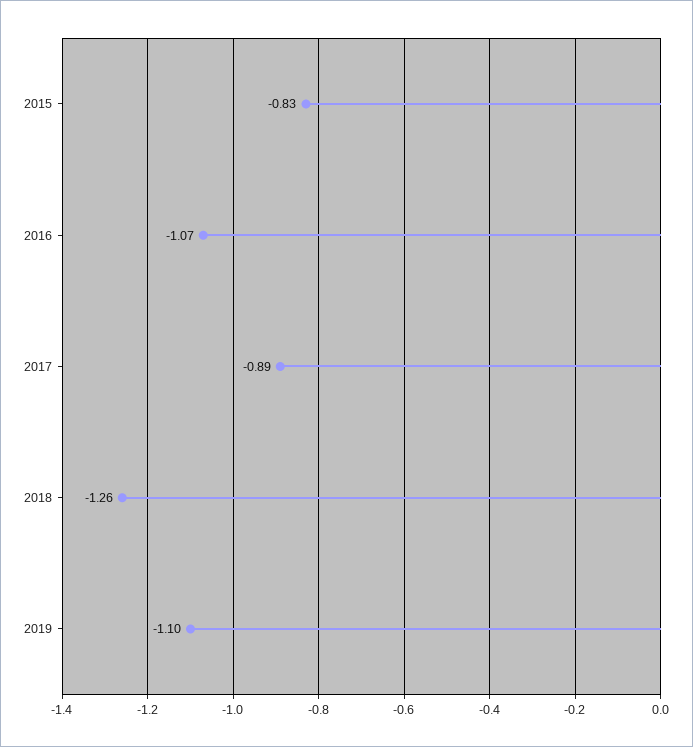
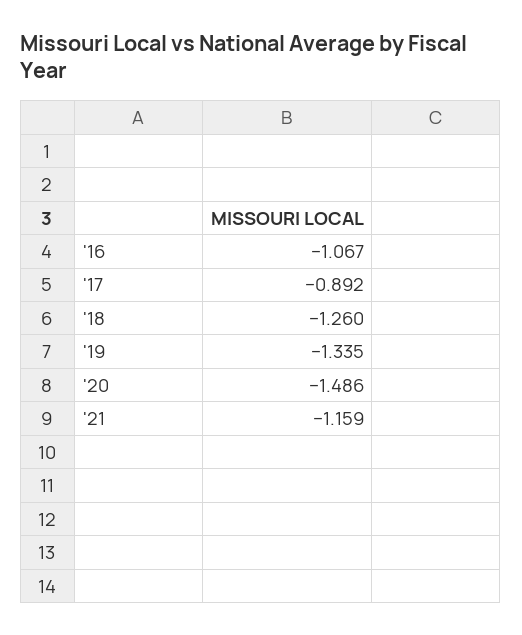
2015: -0.83 -> none
2019: -1.1 -> -1.335
'20: none -> -1.486
'21: none -> -1.159

